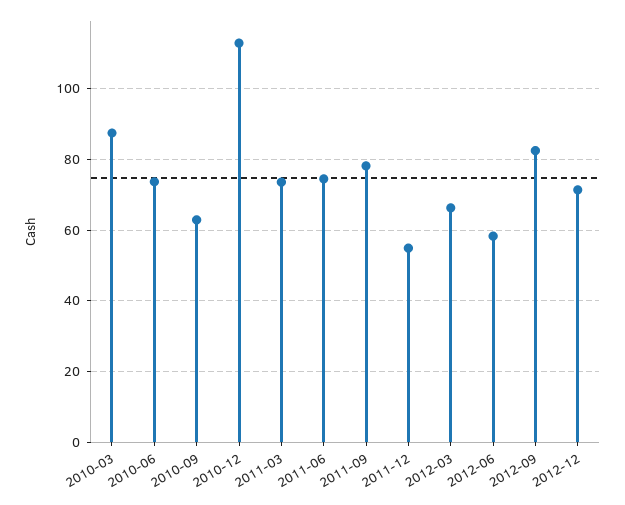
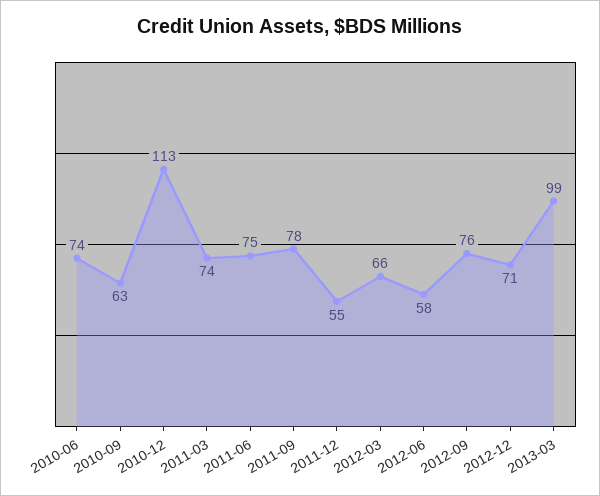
2010-03: 88 -> none
2012-09: 82 -> 76
2013-03: none -> 99

